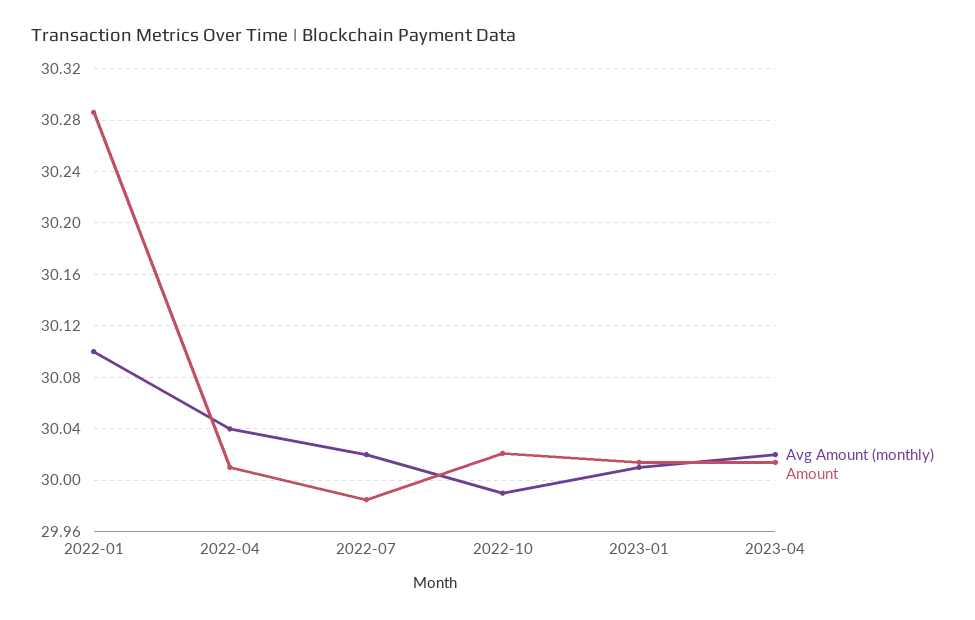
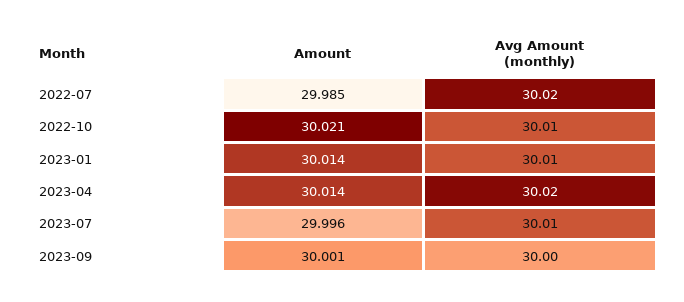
Avg Amount (monthly), 2022-01: 30.1 -> none
Amount, 2022-01: 30.285 -> none
Avg Amount (monthly), 2022-04: 30.04 -> none
Amount, 2022-04: 30.01 -> none
Avg Amount (monthly), 2022-10: 29.99 -> 30.01
Amount, 2023-07: none -> 29.996
Avg Amount (monthly), 2023-07: none -> 30.01
Amount, 2023-09: none -> 30.001
Avg Amount (monthly), 2023-09: none -> 30

